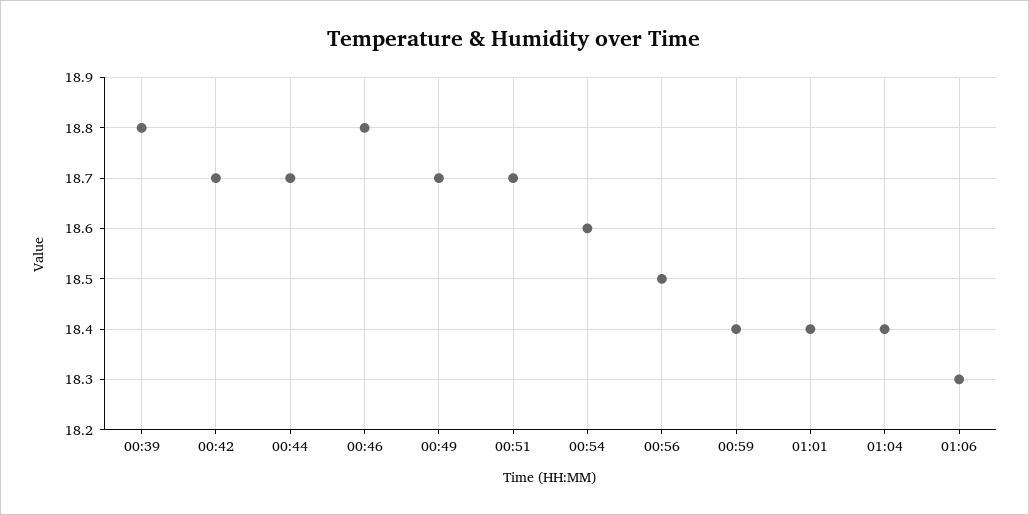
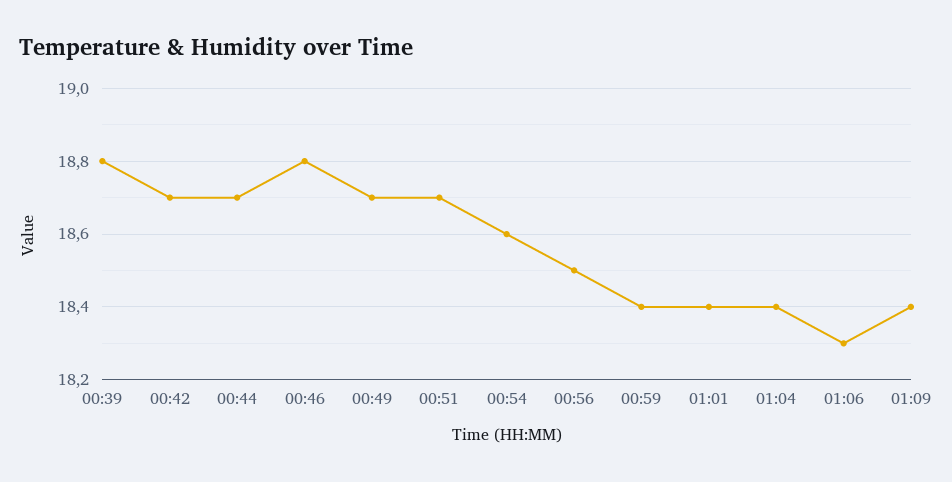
01:09: none -> 18.4

